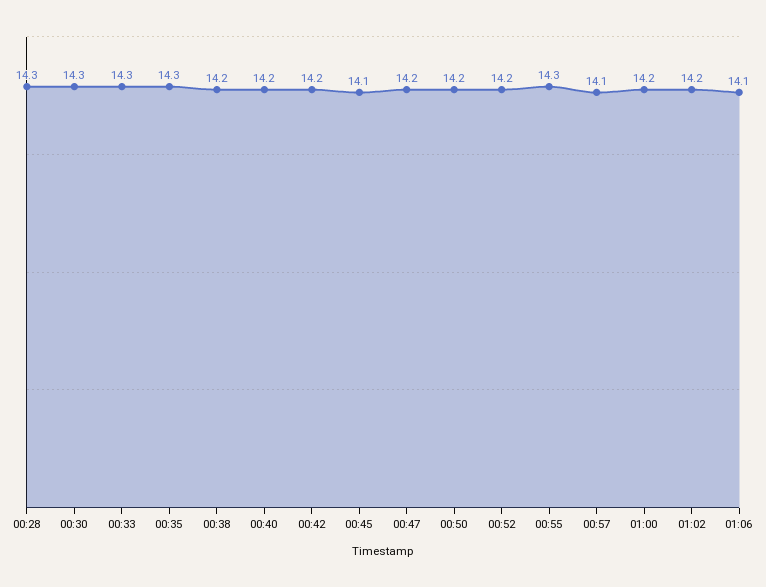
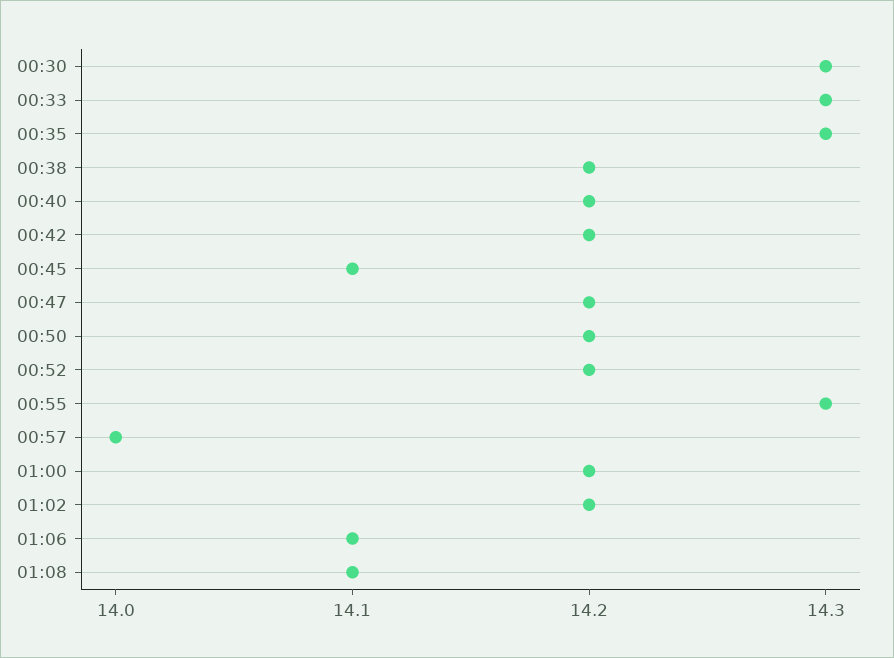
00:28: 14.3 -> none
00:57: 14.1 -> 14
01:08: none -> 14.1

